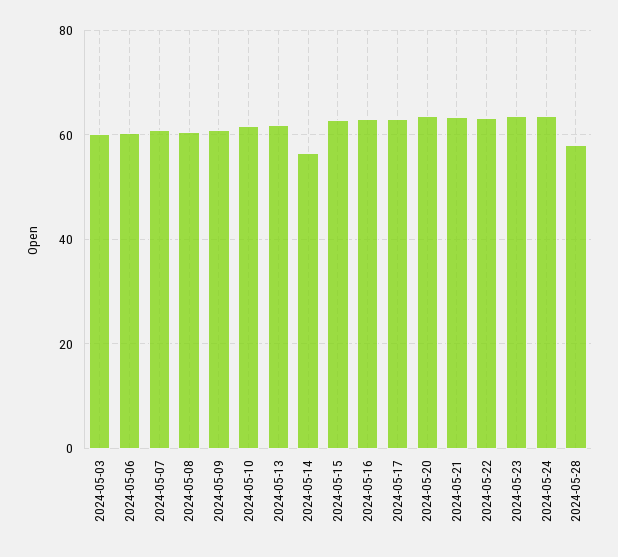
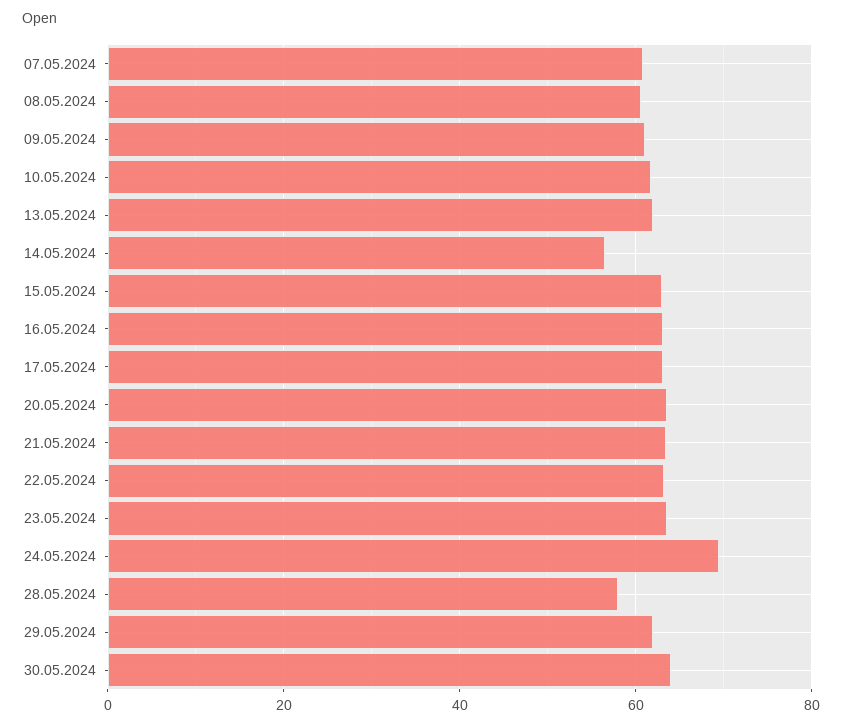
2024-05-03: 60 -> none
2024-05-06: 60 -> none
2024-05-24: 64 -> 70
29.05.2024: none -> 62
30.05.2024: none -> 64

